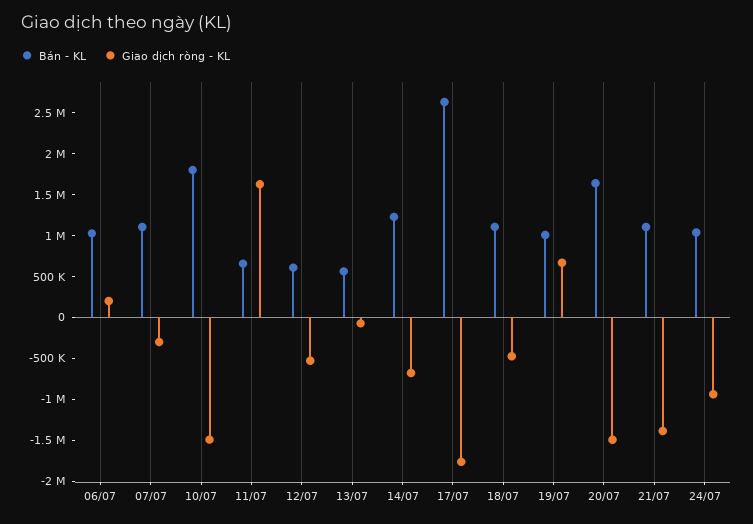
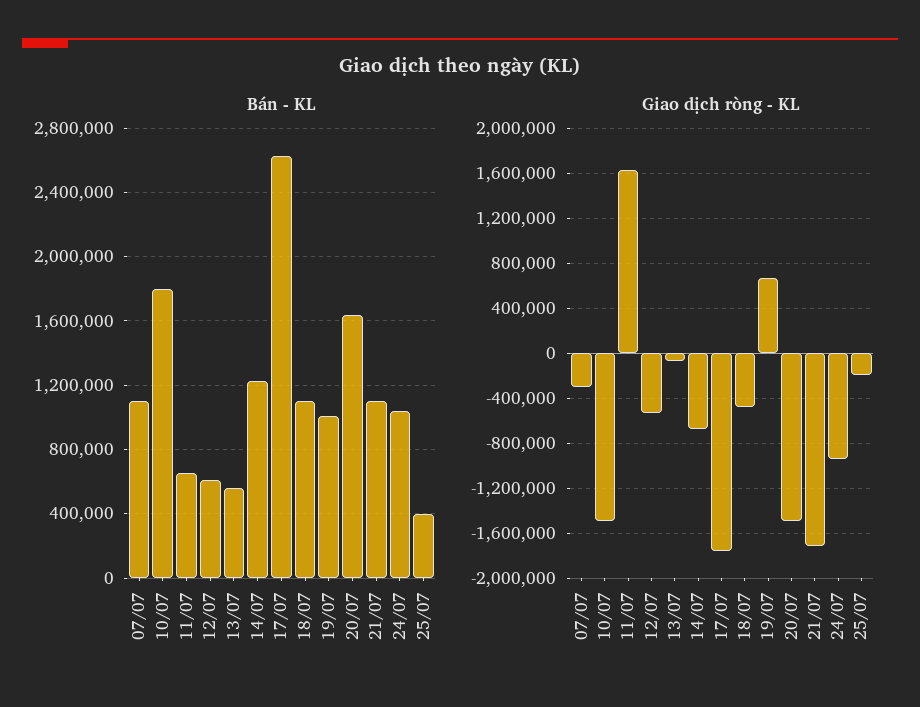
Bán - KL, 06/07: 1000000 -> none
Giao dịch ròng - KL, 06/07: 200000 -> none
Giao dịch ròng - KL, 21/07: -1400000 -> -1700000
Bán - KL, 25/07: none -> 400000
Giao dịch ròng - KL, 25/07: none -> -200000

